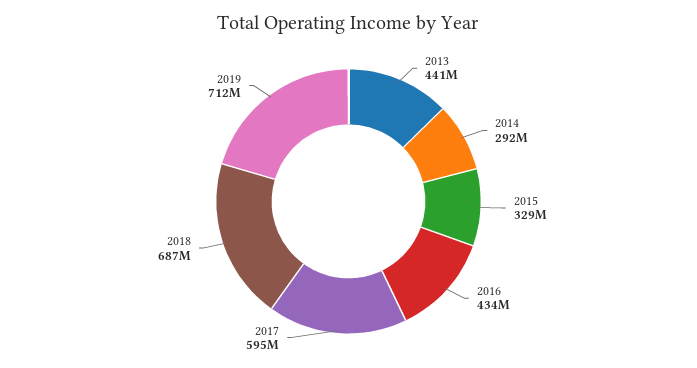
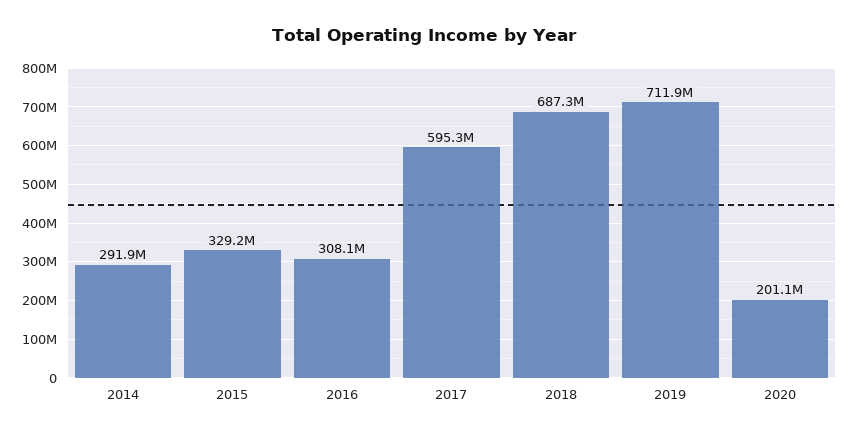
2013: 441000000 -> none
2016: 434000000 -> 308100000
2020: none -> 201100000

